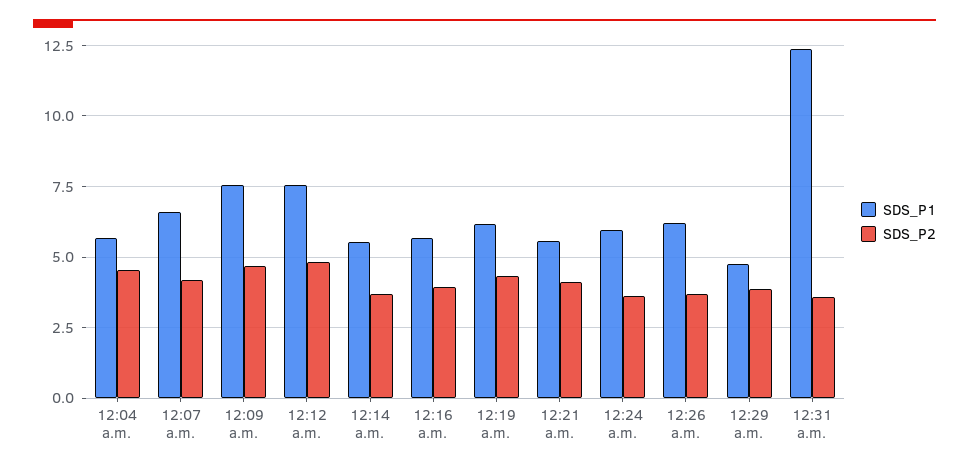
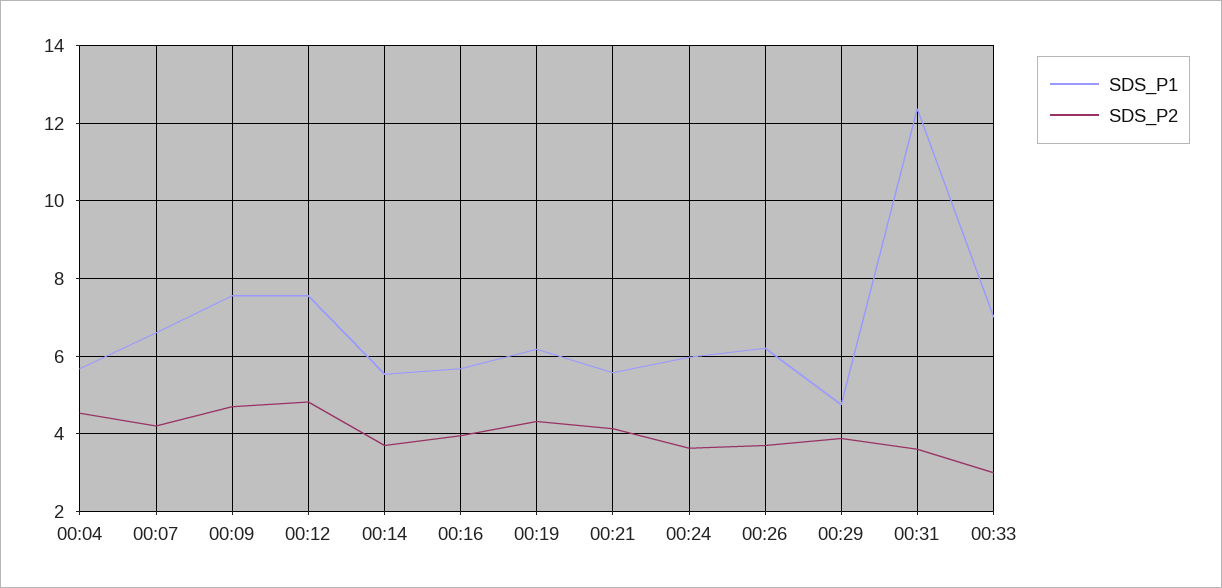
SDS_P1, 00:33: none -> 7
SDS_P2, 00:33: none -> 3

